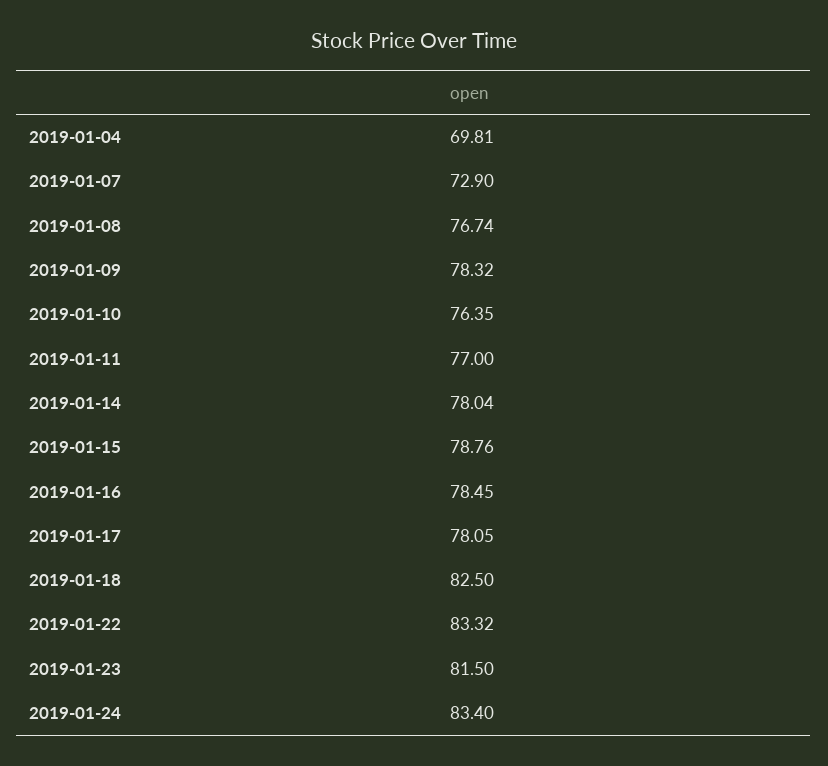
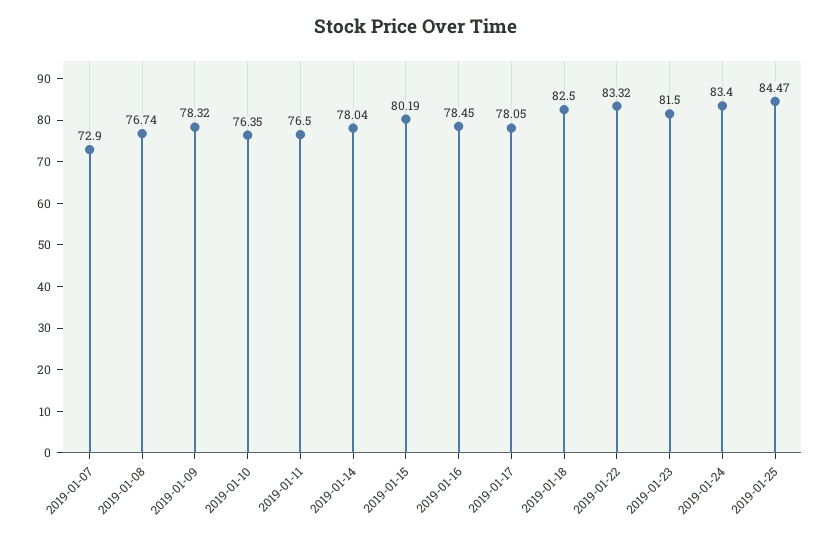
2019-01-04: 69.81 -> none
2019-01-11: 77 -> 76.5
2019-01-15: 78.76 -> 80.19
2019-01-25: none -> 84.47

